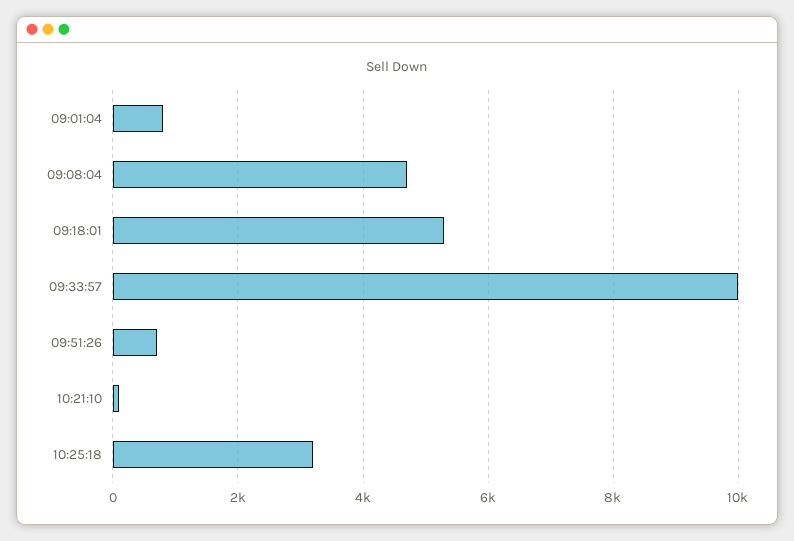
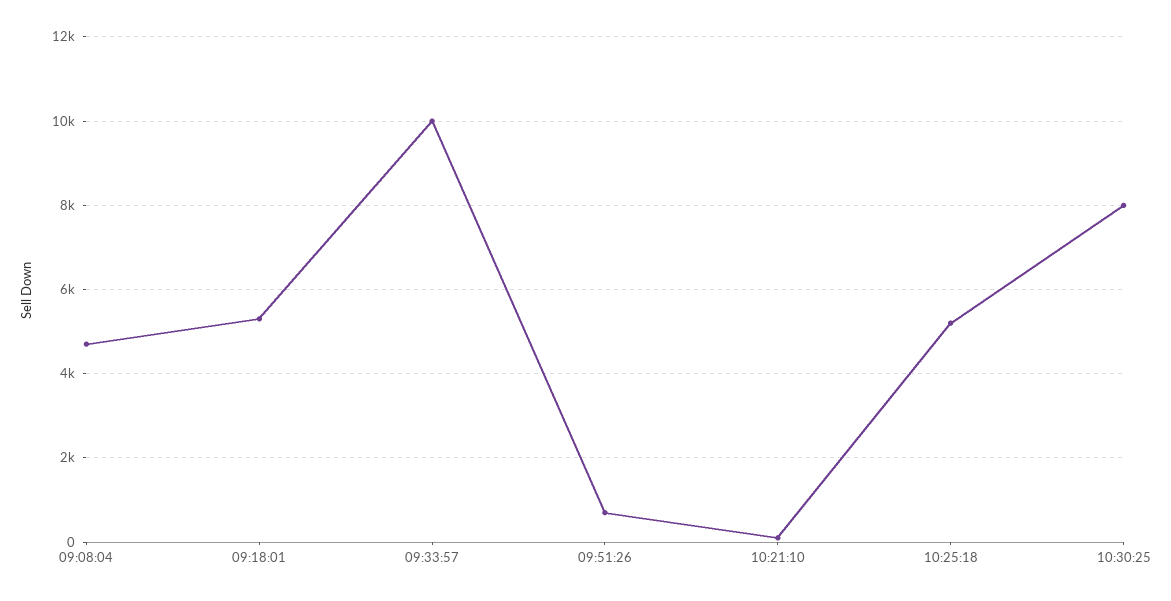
09:01:04: 800 -> none
10:25:18: 3200 -> 5200
10:30:25: none -> 8000

